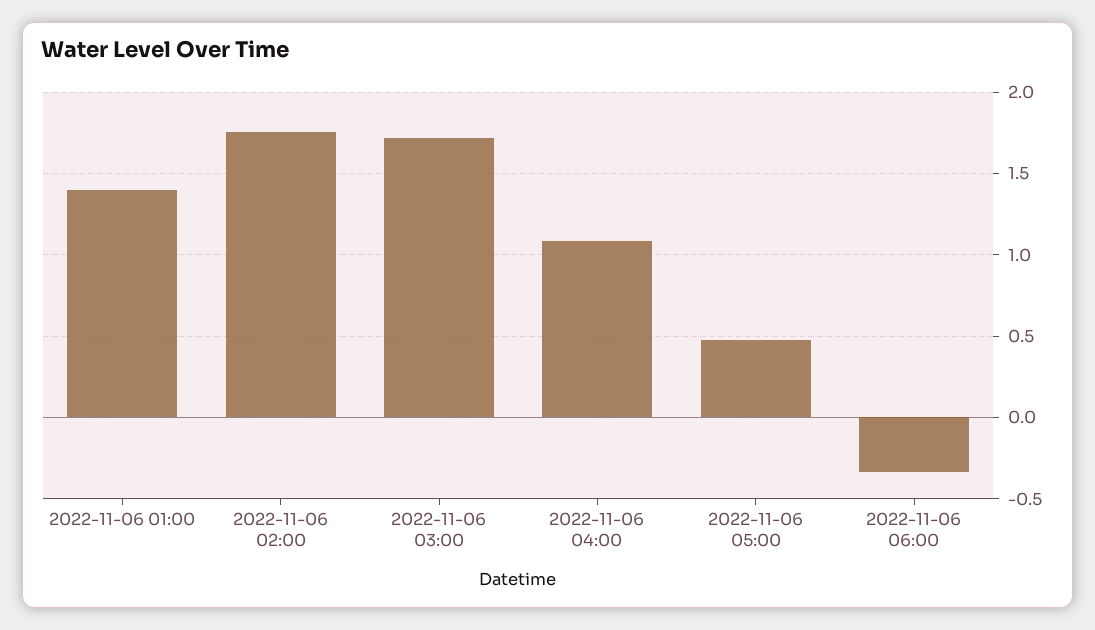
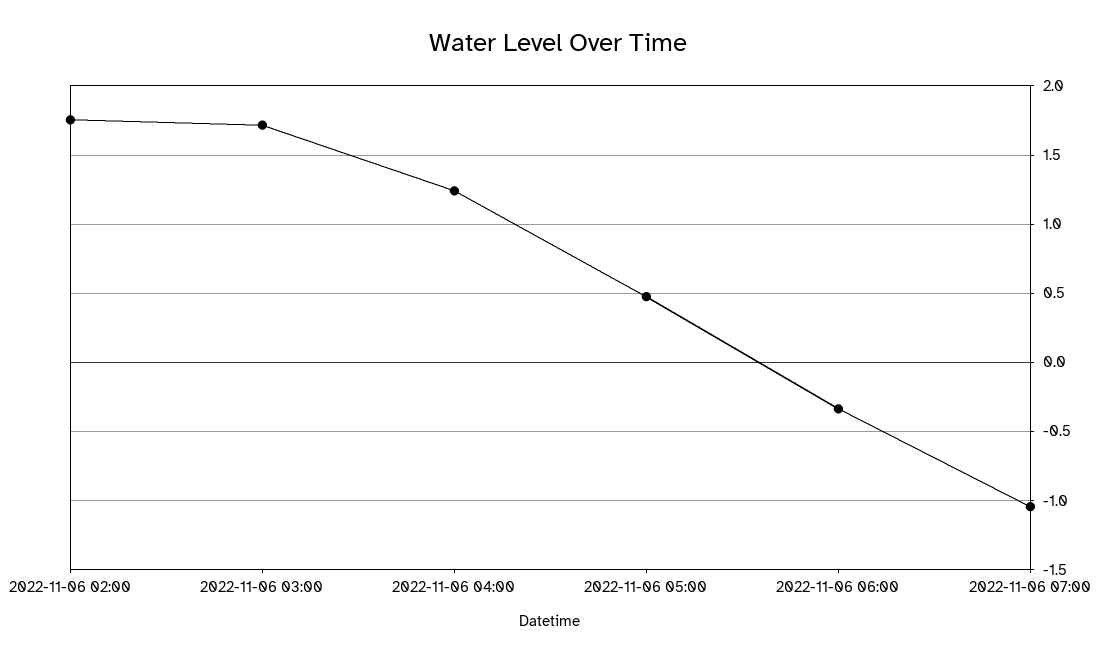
2022-11-06 01:00: 1.4 -> none
2022-11-06 04:00: 1.1 -> 1.25
2022-11-06 07:00: none -> -1.05

